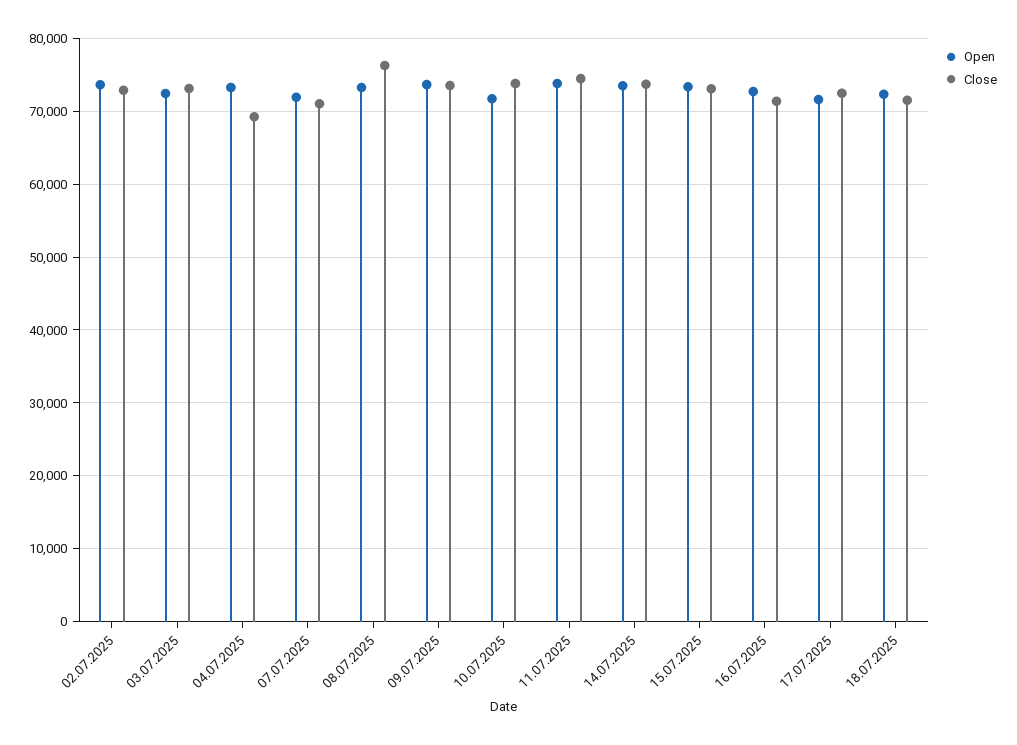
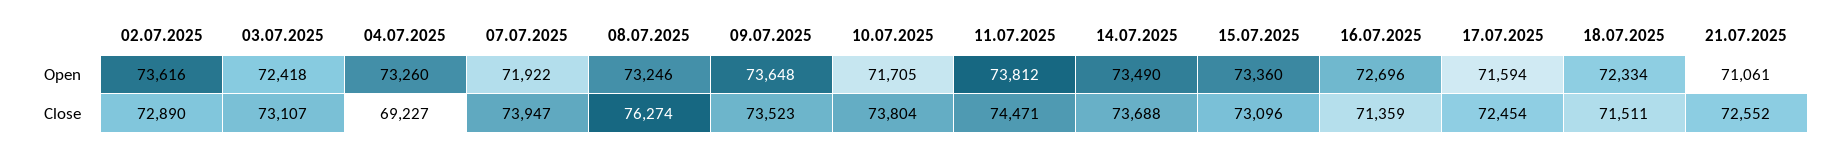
Close, 07.07.2025: 71000 -> 73947
Open, 21.07.2025: none -> 71061
Close, 21.07.2025: none -> 72552

